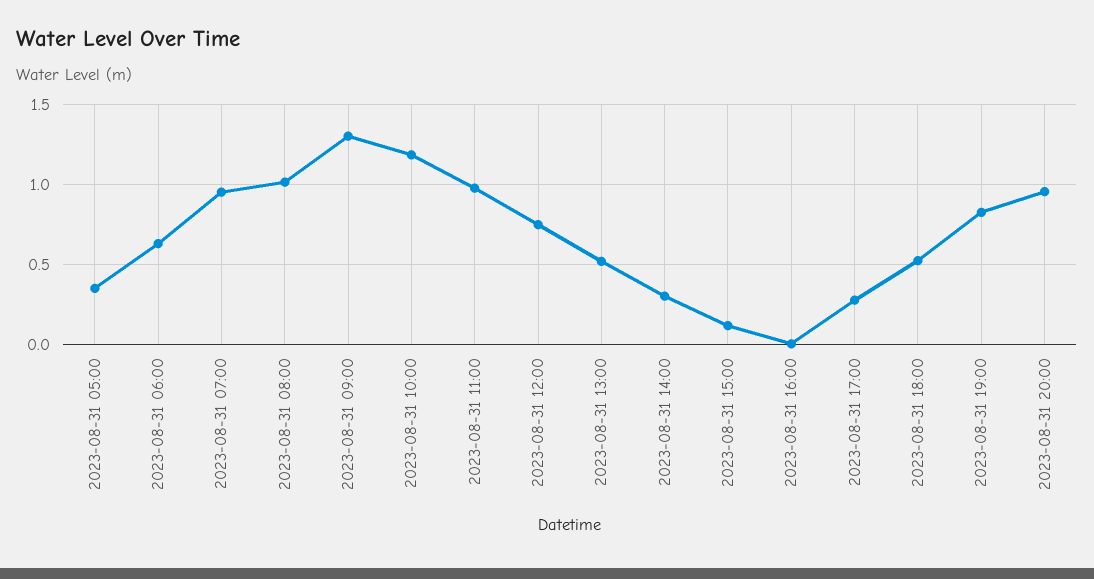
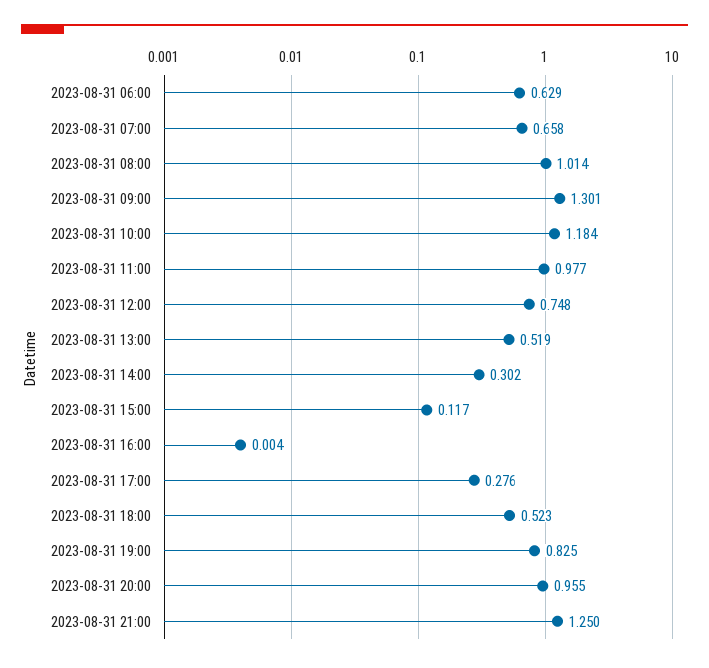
2023-08-31 05:00: 0.35 -> none
2023-08-31 07:00: 0.95 -> 0.658
2023-08-31 21:00: none -> 1.25

